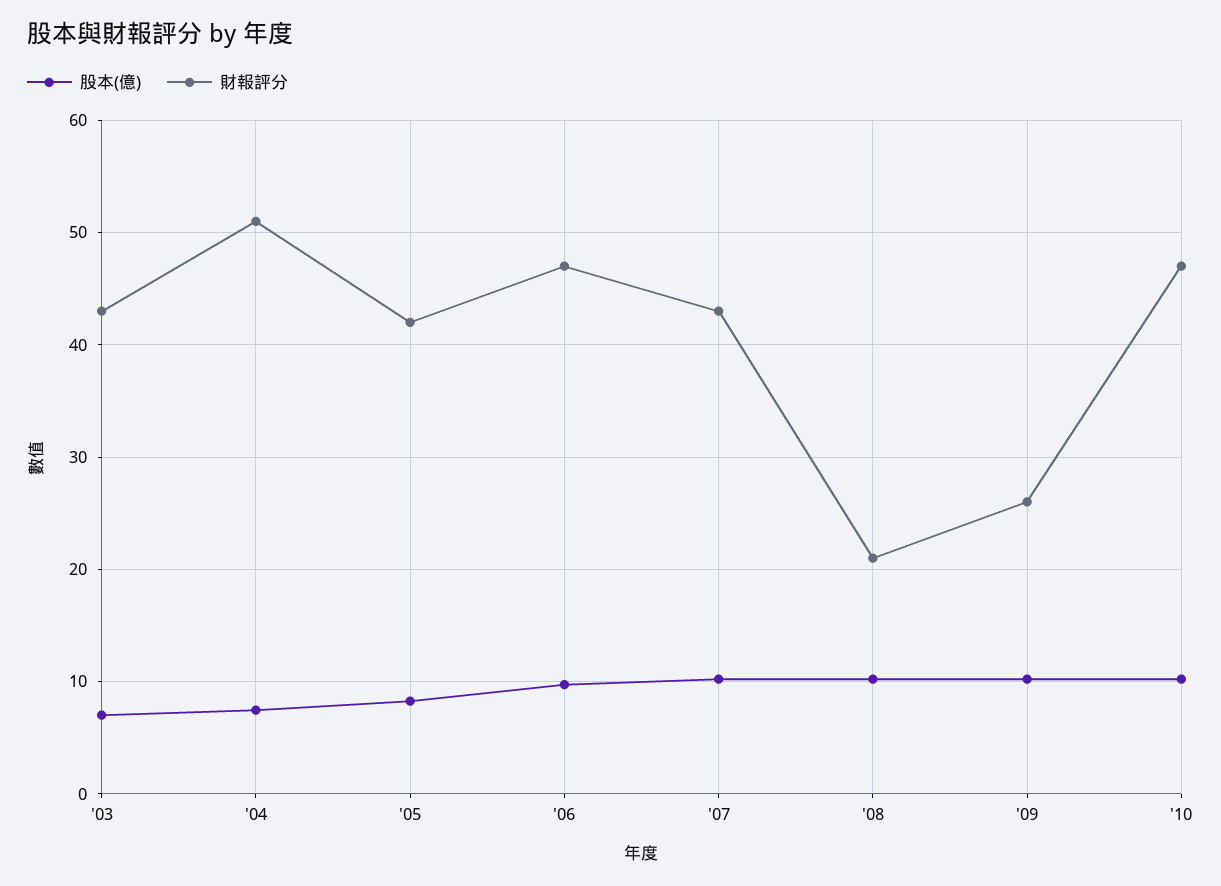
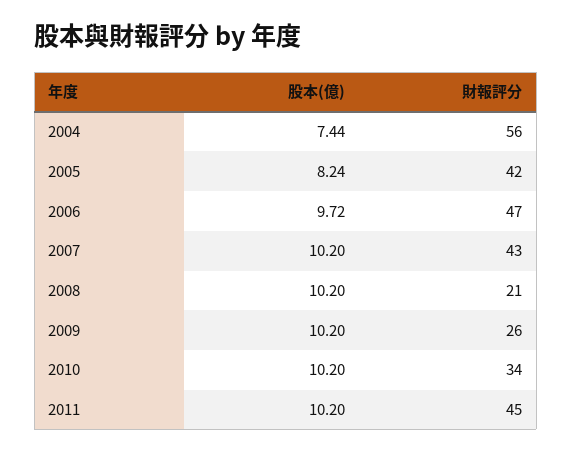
股本(億), '03: 7 -> none
財報評分, '03: 43 -> none
財報評分, '04: 51 -> 56
財報評分, '10: 47 -> 34
股本(億), 2011: none -> 10.2
財報評分, 2011: none -> 45

